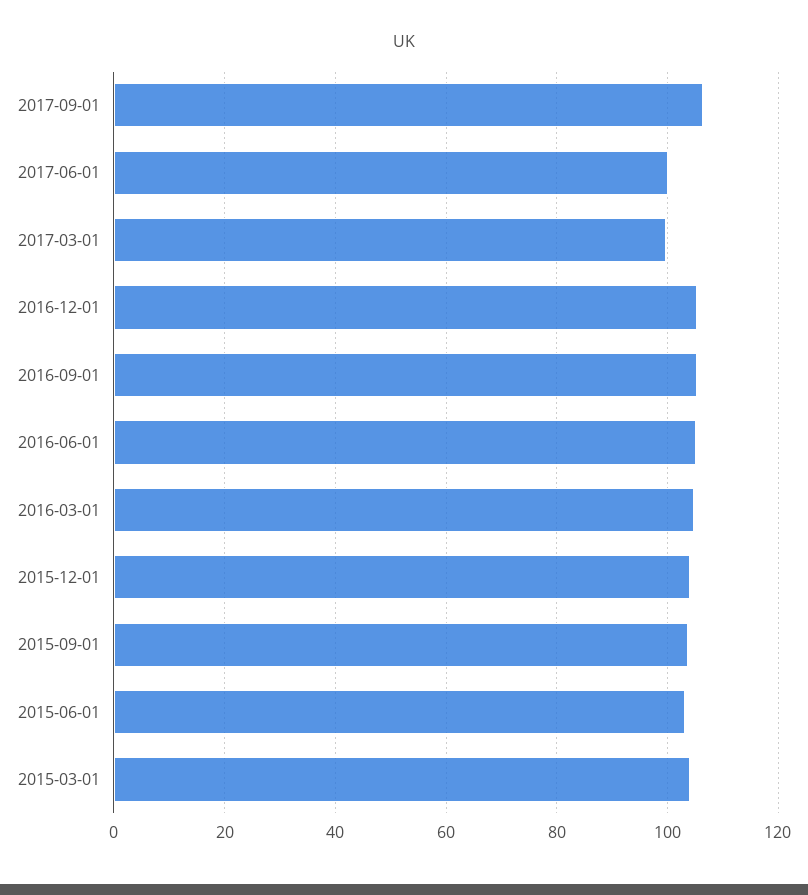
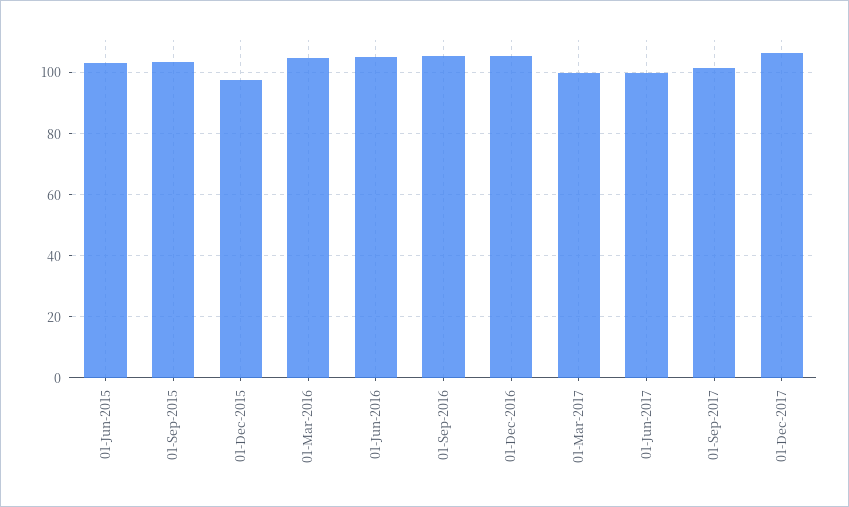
2017-09-01: 106 -> 102
2015-12-01: 104 -> 98
2015-03-01: 104 -> none
01-Dec-2017: none -> 106

